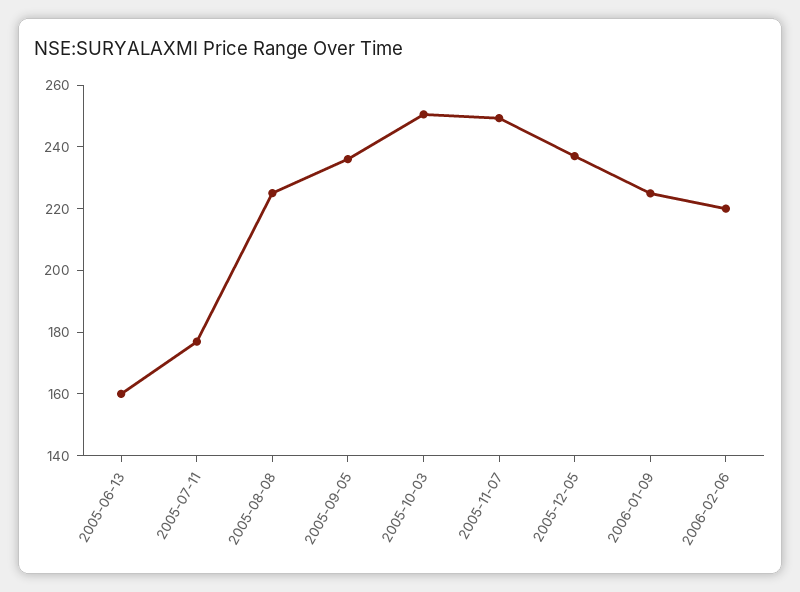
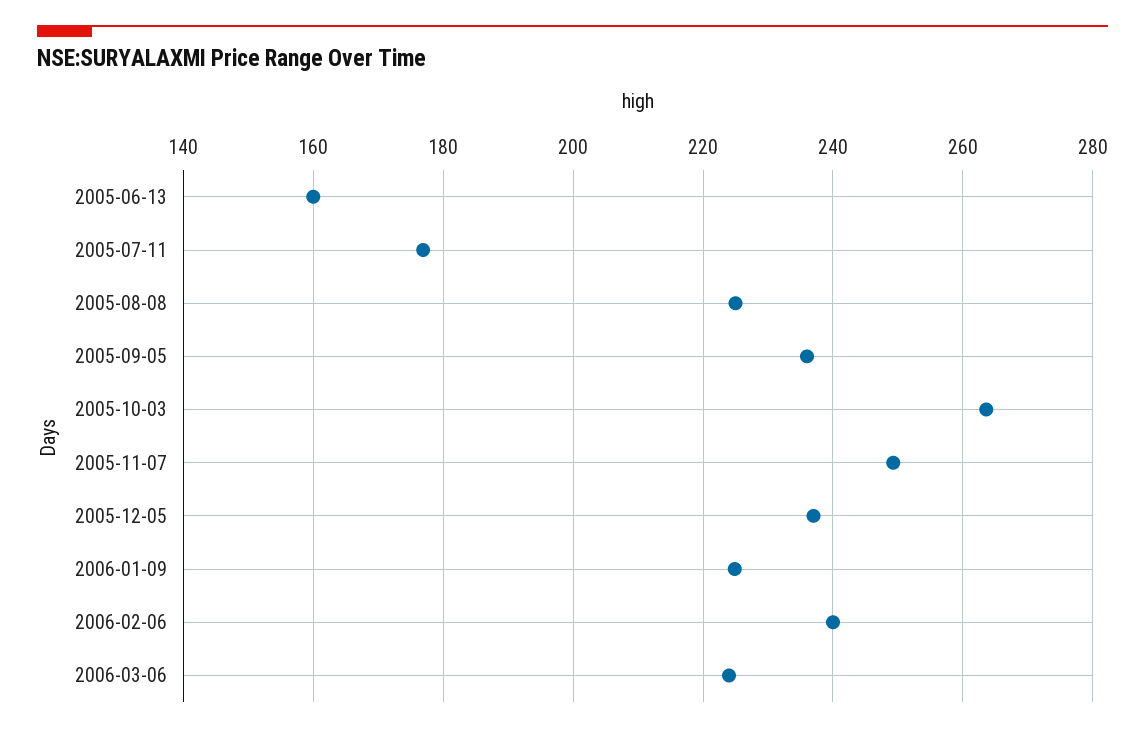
2005-10-03: 250 -> 264
2006-02-06: 220 -> 240
2006-03-06: none -> 224

